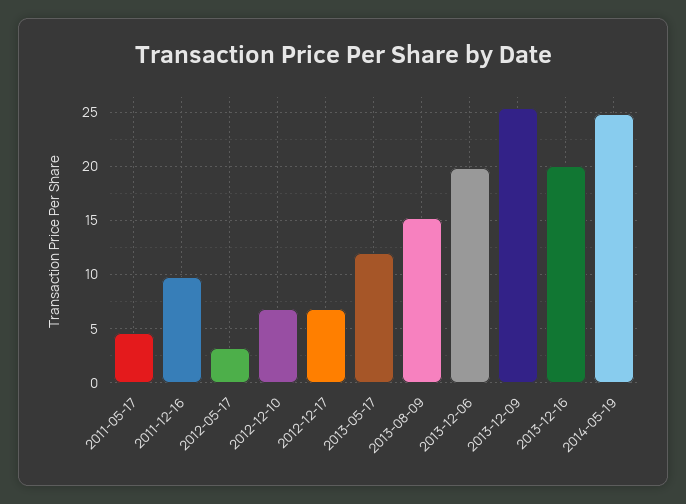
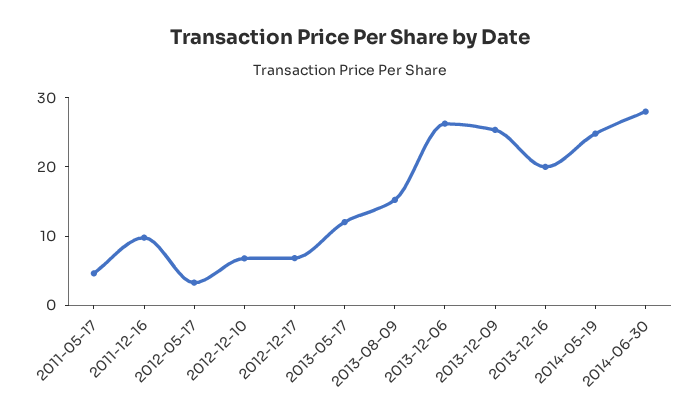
2013-12-06: 20 -> 26
2014-06-30: none -> 28

